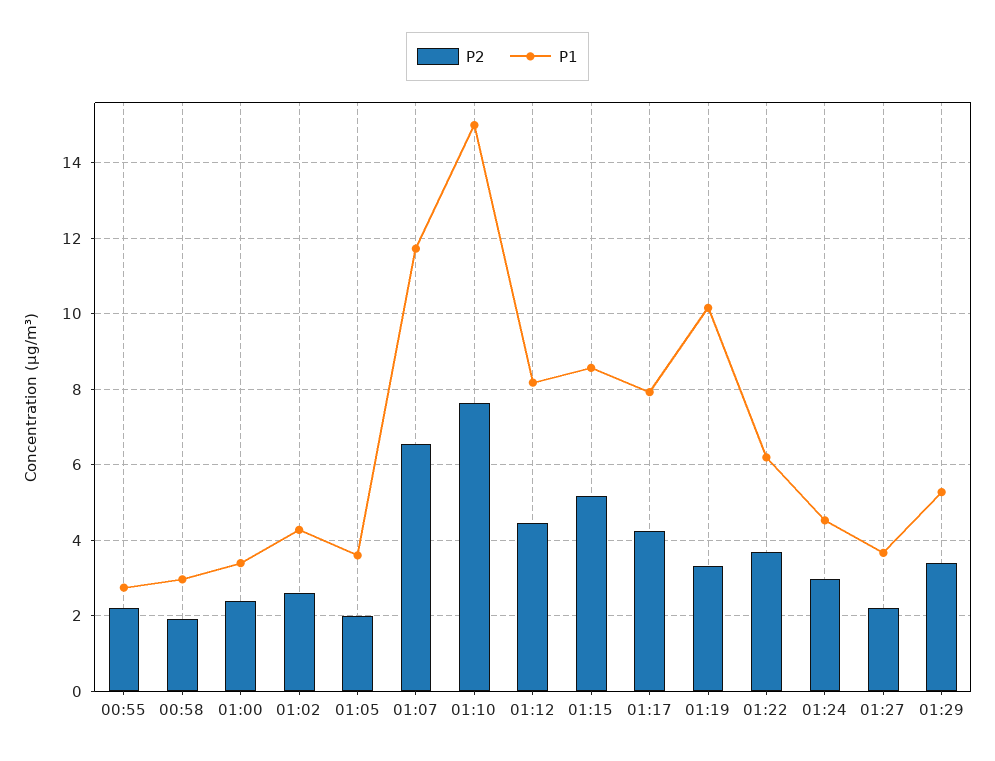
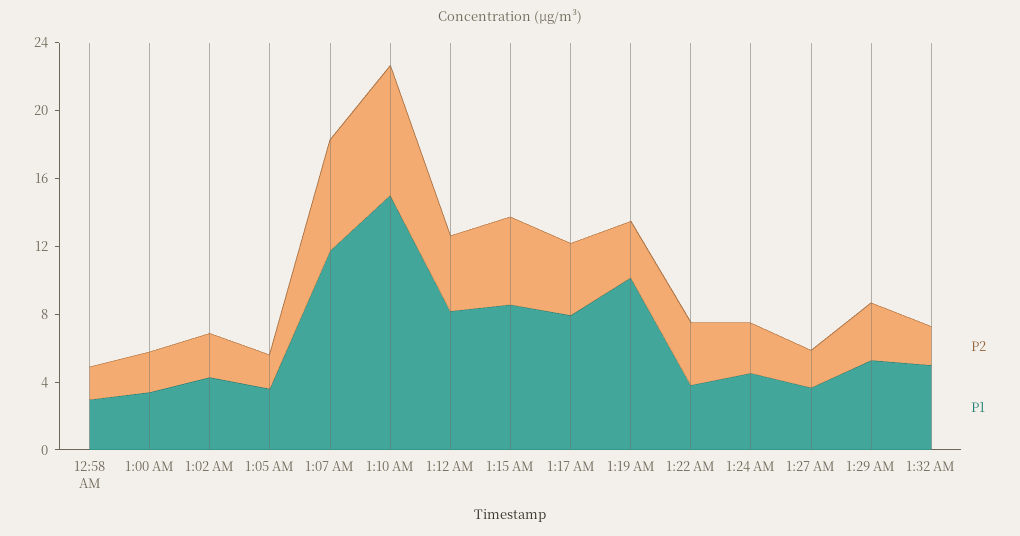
P2, 00:55: 2.2 -> none
P1, 00:55: 2.8 -> none
P1, 01:22: 6.2 -> 4
P2, 1:32 AM: none -> 2
P1, 1:32 AM: none -> 5

